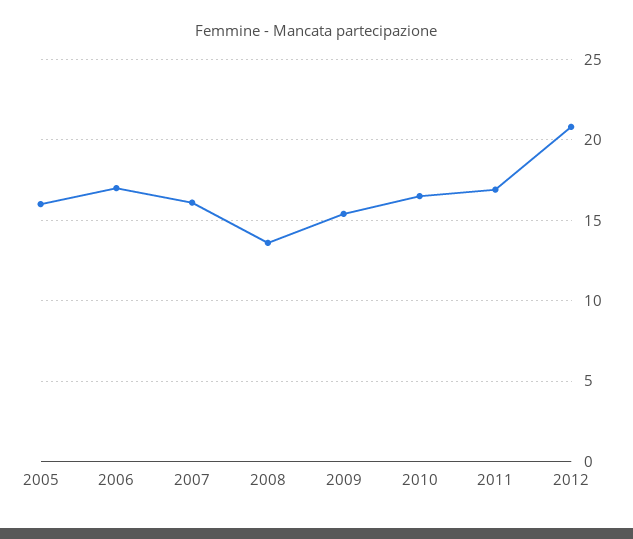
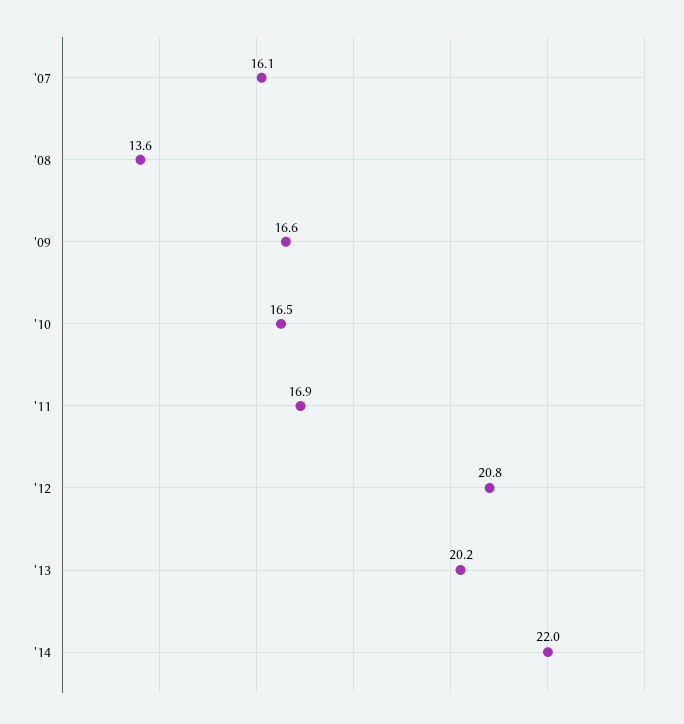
2005: 16 -> none
2006: 17 -> none
2009: 15.5 -> 16.6
'13: none -> 20.2
'14: none -> 22

